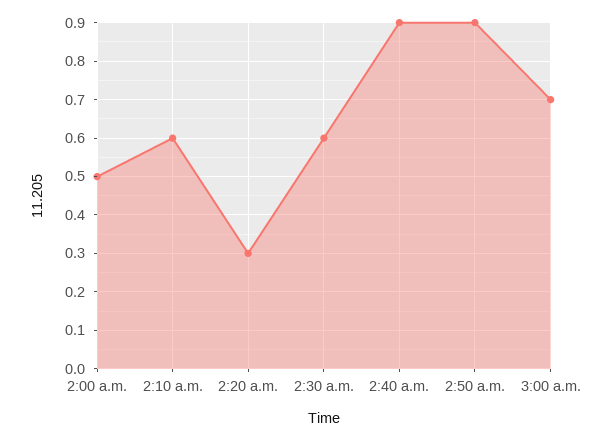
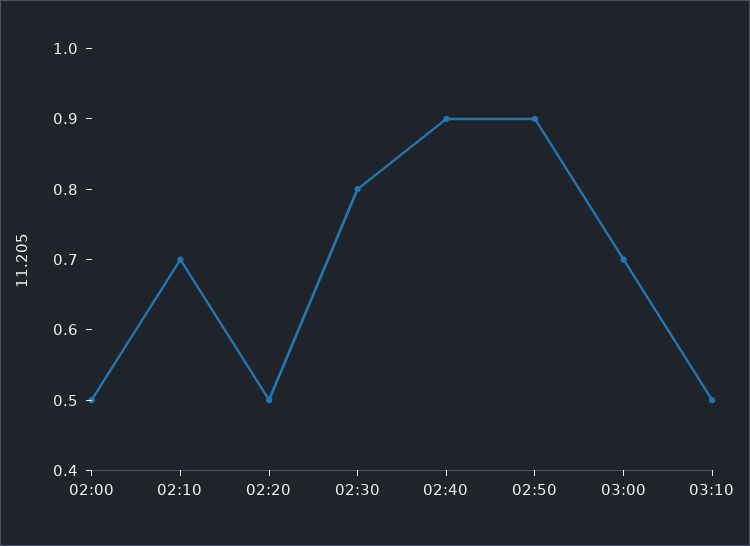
2:10 a.m.: 0.6 -> 0.7
2:20 a.m.: 0.3 -> 0.5
2:30 a.m.: 0.6 -> 0.8
03:10: none -> 0.5

